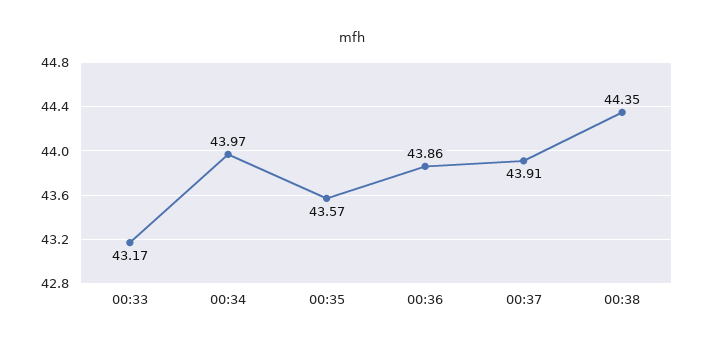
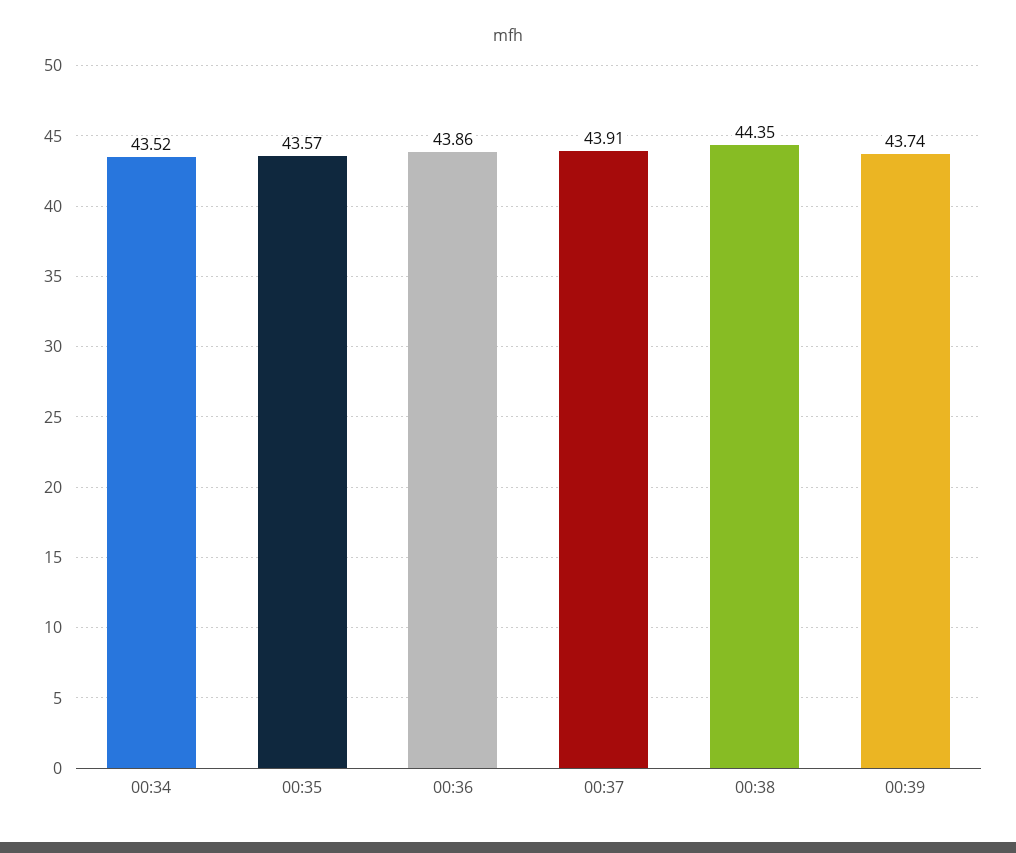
00:33: 43.17 -> none
00:34: 43.97 -> 43.52
00:39: none -> 43.74

